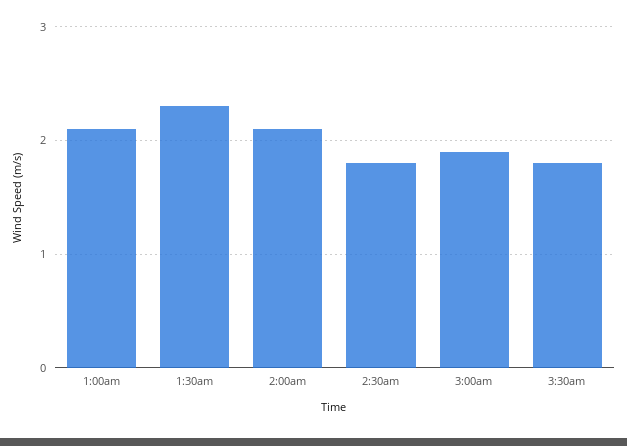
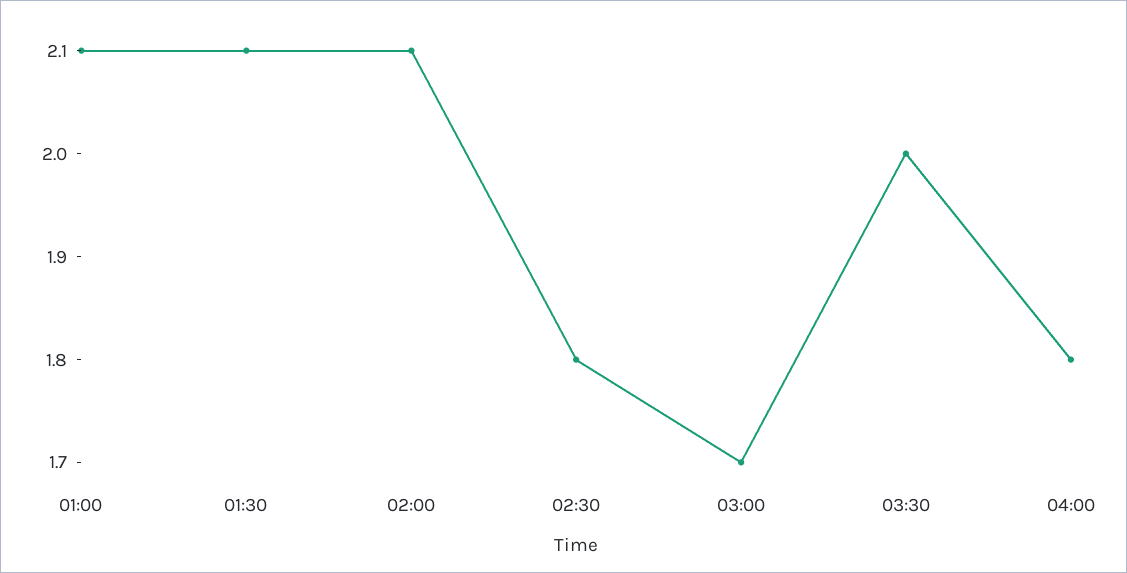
1:30am: 2.3 -> 2.1
3:00am: 1.9 -> 1.7
3:30am: 1.8 -> 2
04:00: none -> 1.8

